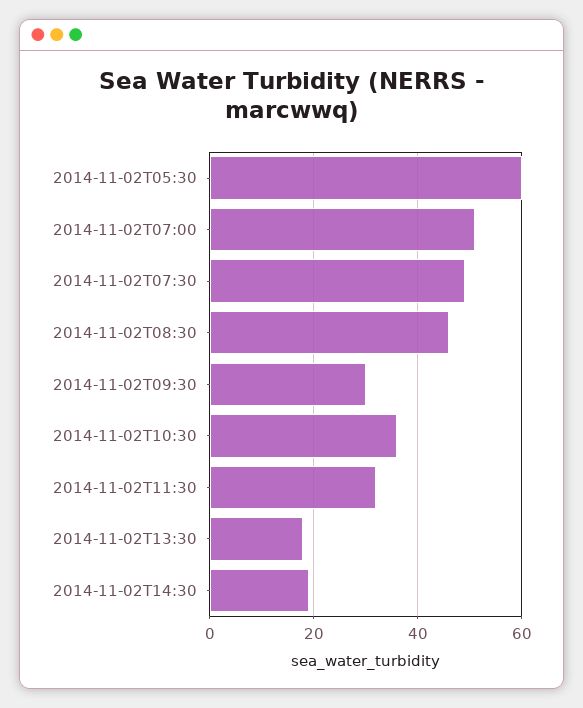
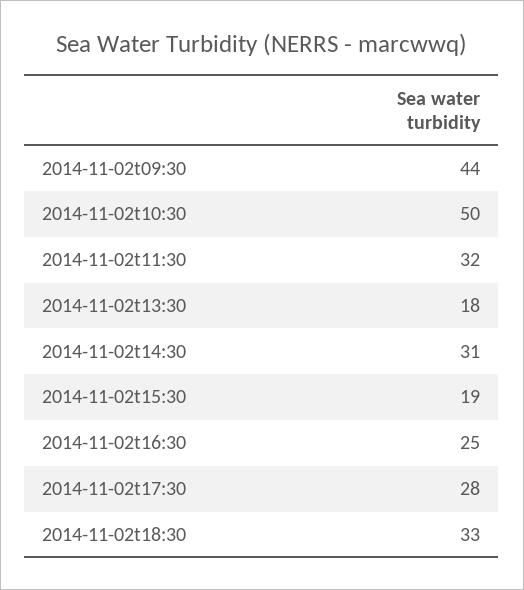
2014-11-02T05:30: 60 -> none
2014-11-02T07:00: 50 -> none
2014-11-02T07:30: 50 -> none
2014-11-02T08:30: 45 -> none
2014-11-02T09:30: 30 -> 44
2014-11-02T10:30: 35 -> 50
2014-11-02T14:30: 20 -> 31
2014-11-02t15:30: none -> 19
2014-11-02t16:30: none -> 25
2014-11-02t17:30: none -> 28
2014-11-02t18:30: none -> 33

